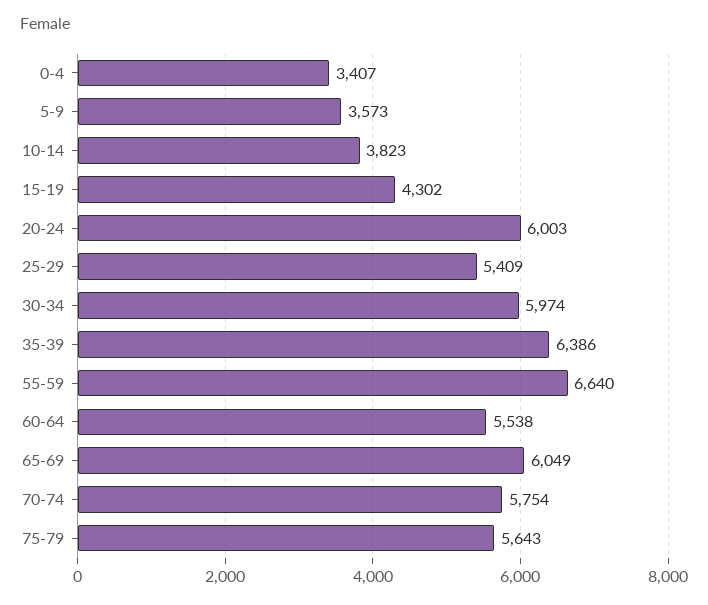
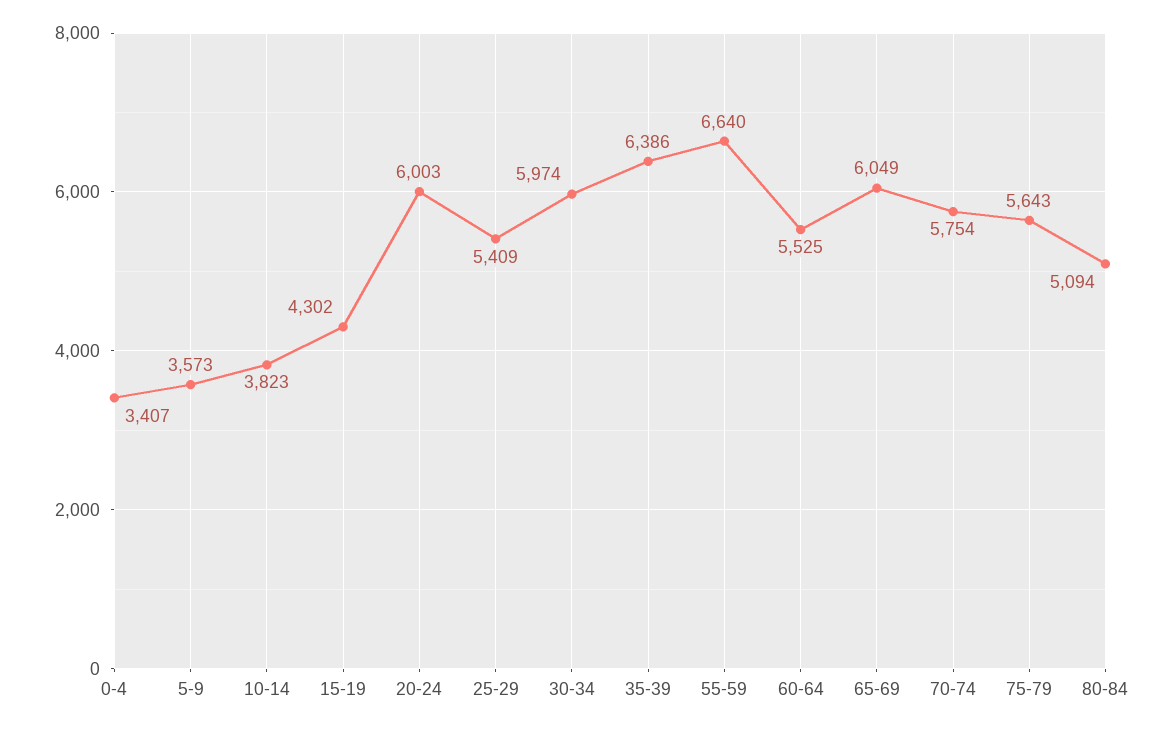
60-64: 5538 -> 5525
80-84: none -> 5094

